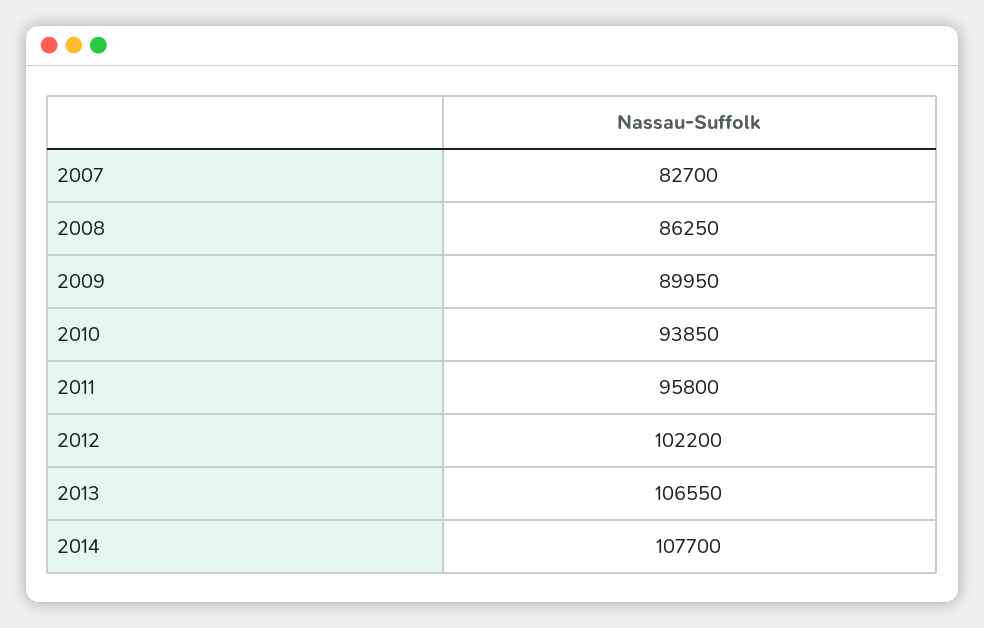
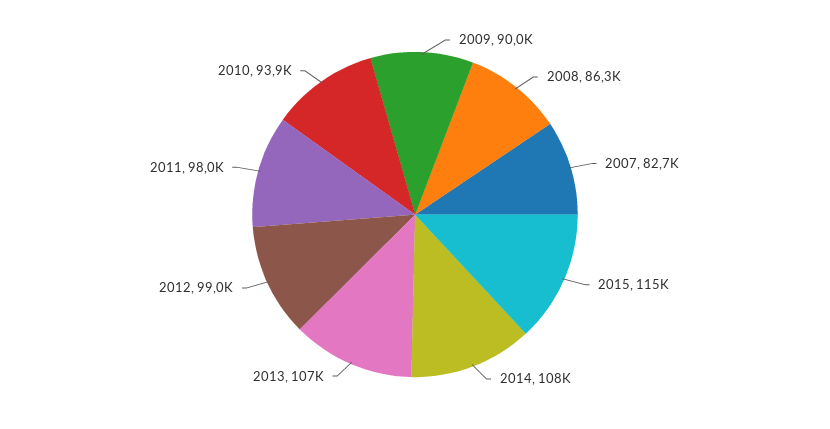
2011: 95800 -> 98000
2012: 102200 -> 99000
2015: none -> 115000

